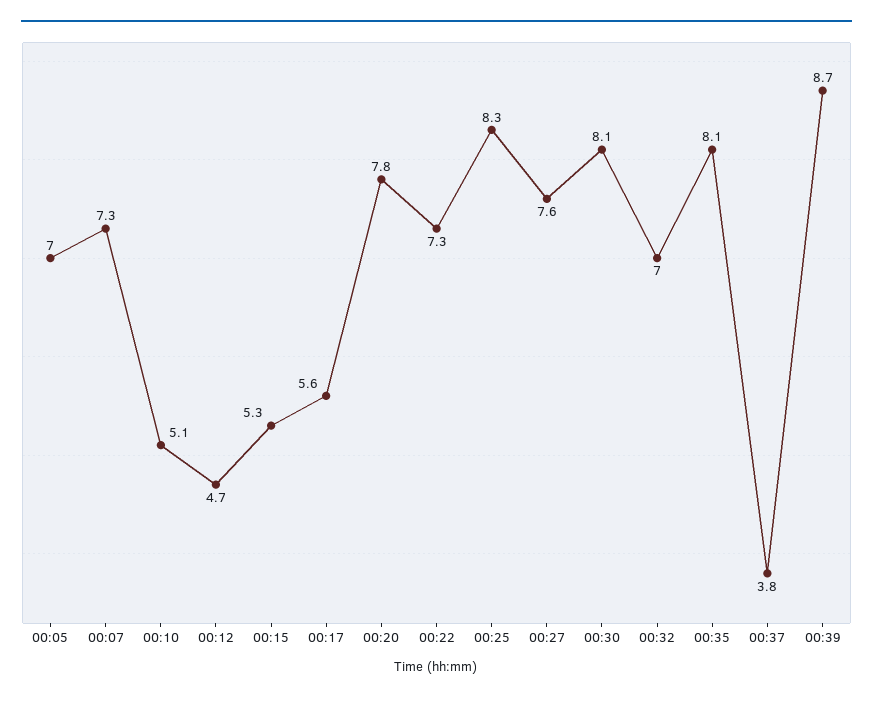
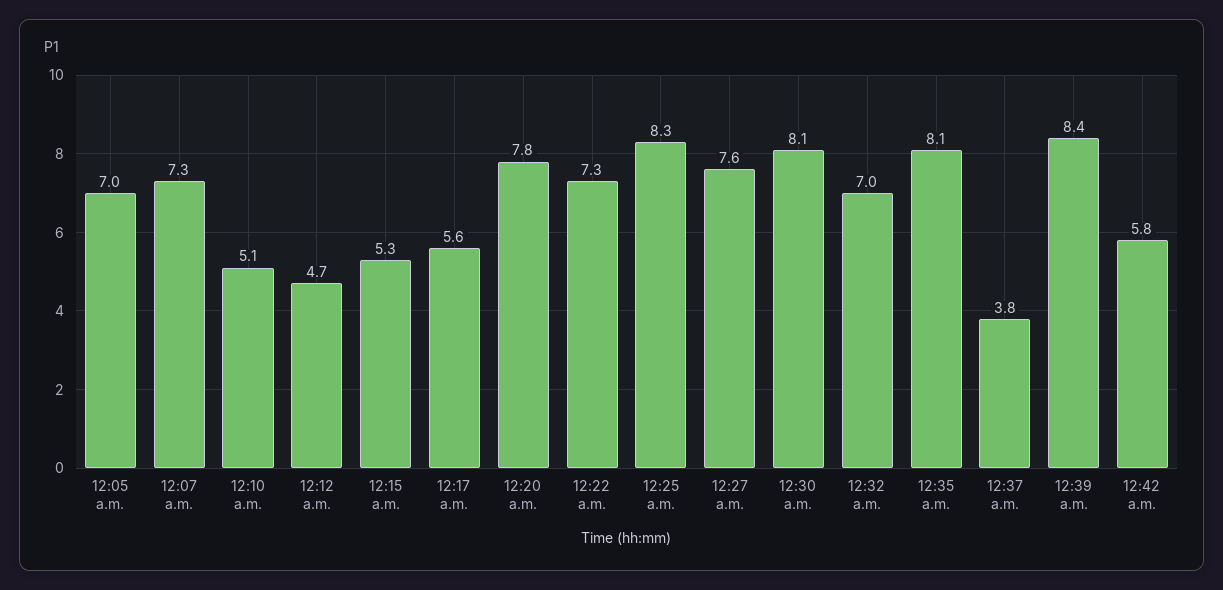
00:39: 8.7 -> 8.4
12:42 a.m.: none -> 5.8

